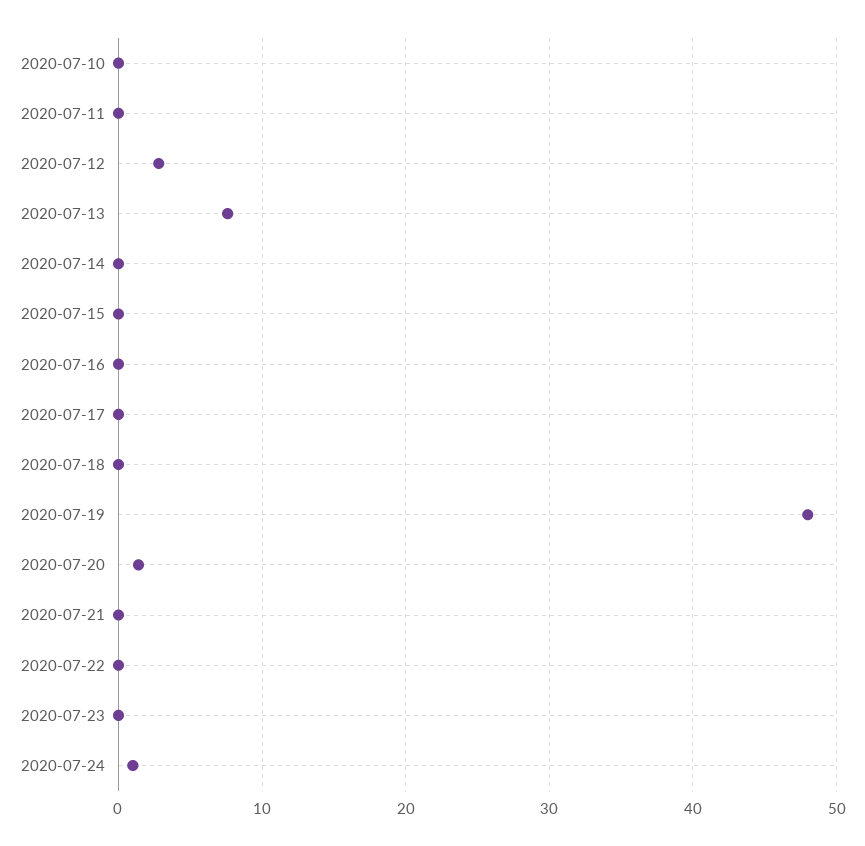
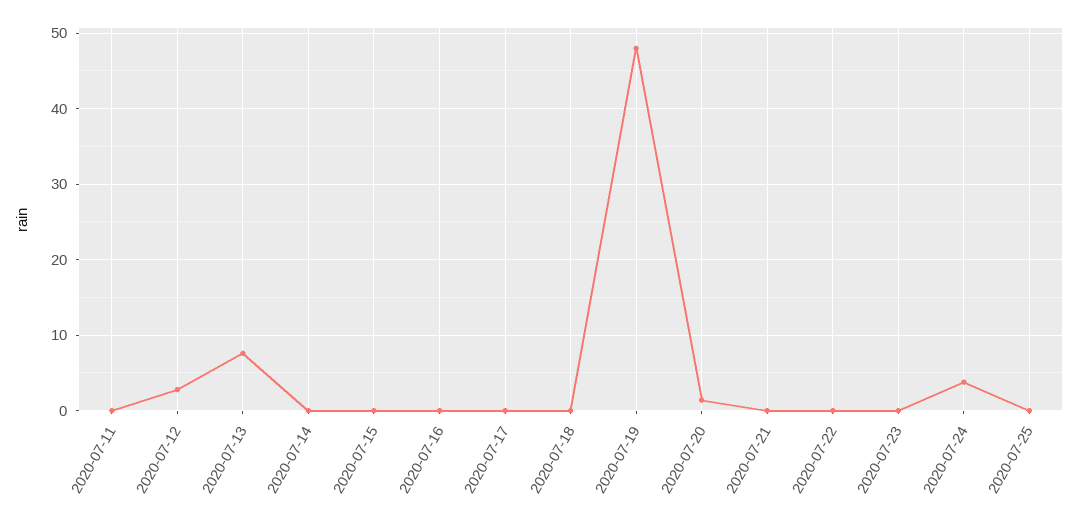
2020-07-10: 0 -> none
2020-07-24: 1 -> 4
2020-07-25: none -> 0

